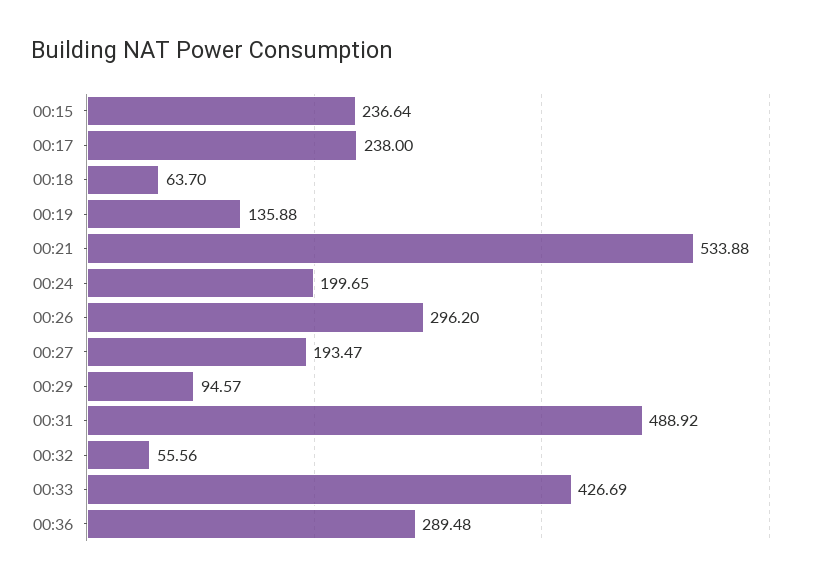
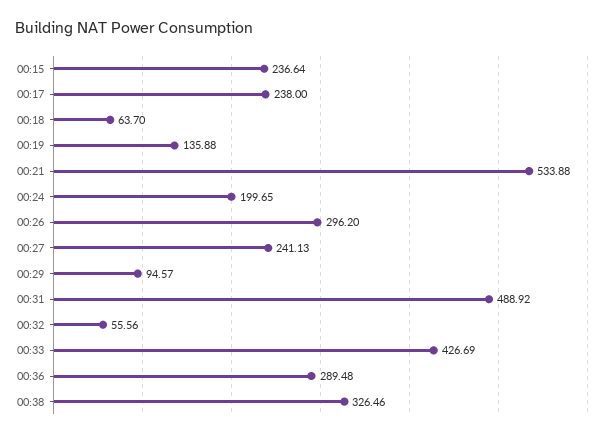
00:27: 193.47 -> 241.13
00:38: none -> 326.46

